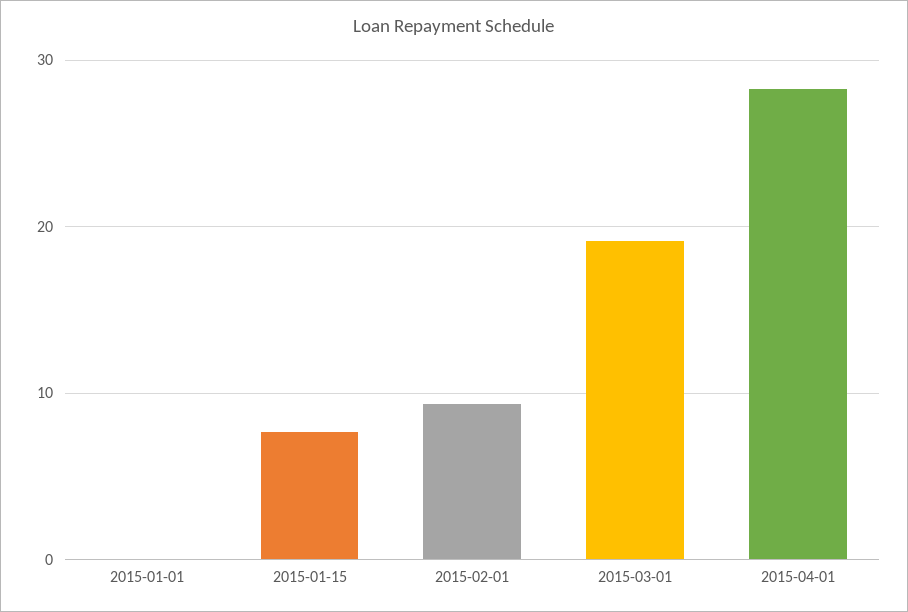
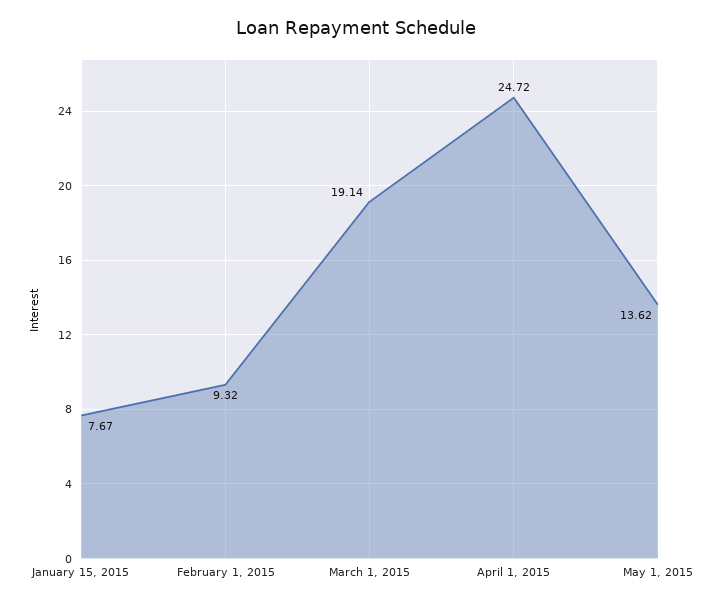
2015-01-01: 0 -> none
2015-04-01: 28 -> 24.72
May 1, 2015: none -> 13.62

